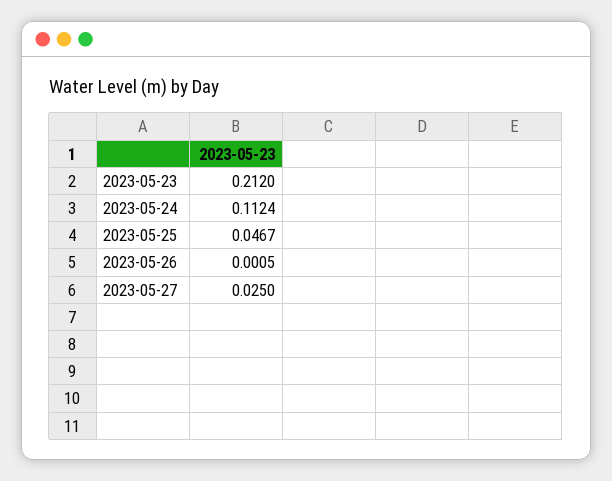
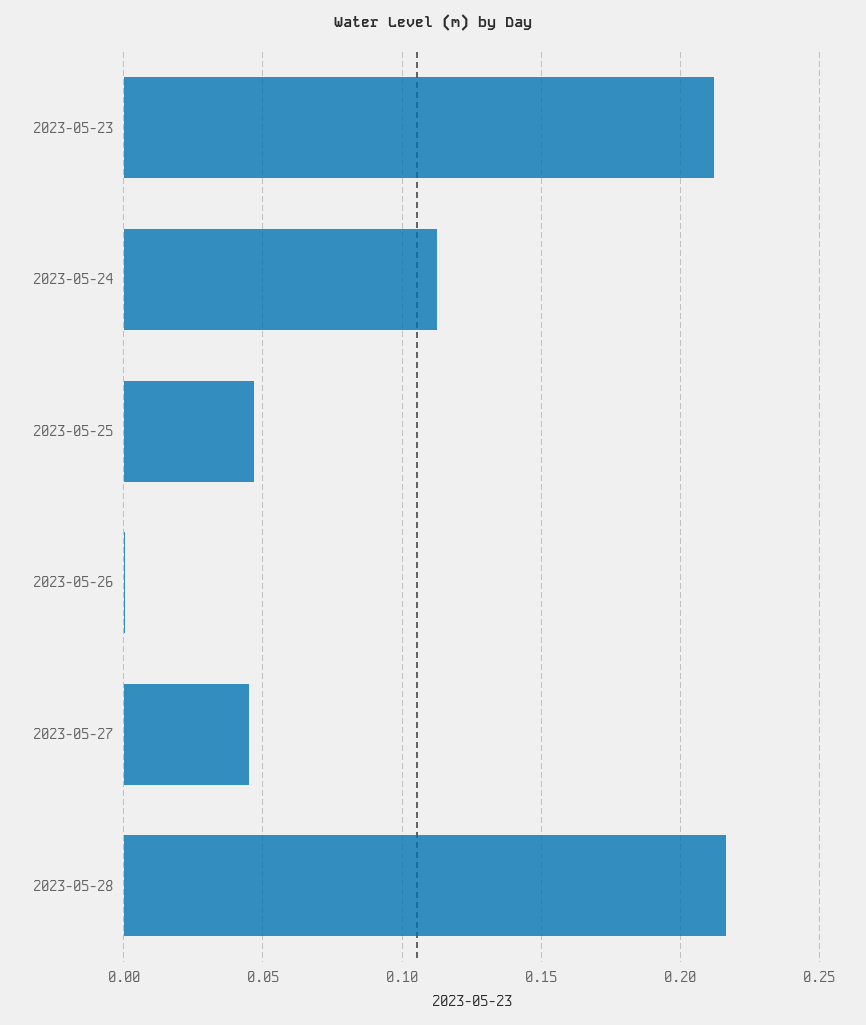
2023-05-27: 0.025 -> 0.045
2023-05-28: none -> 0.215

